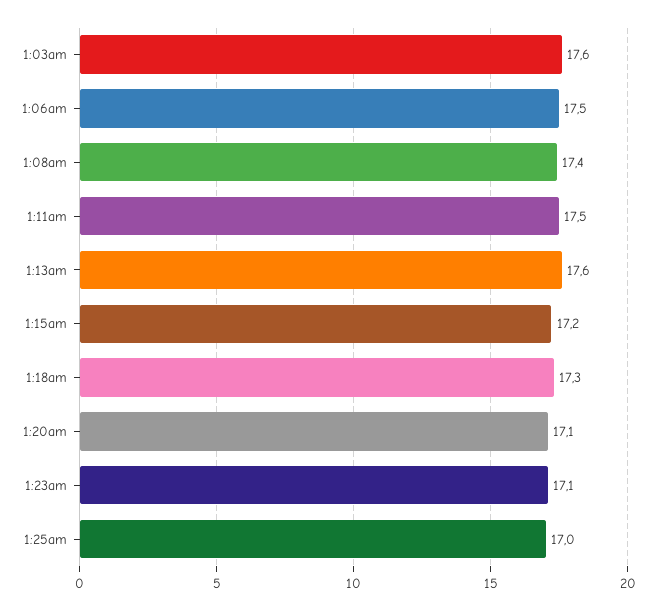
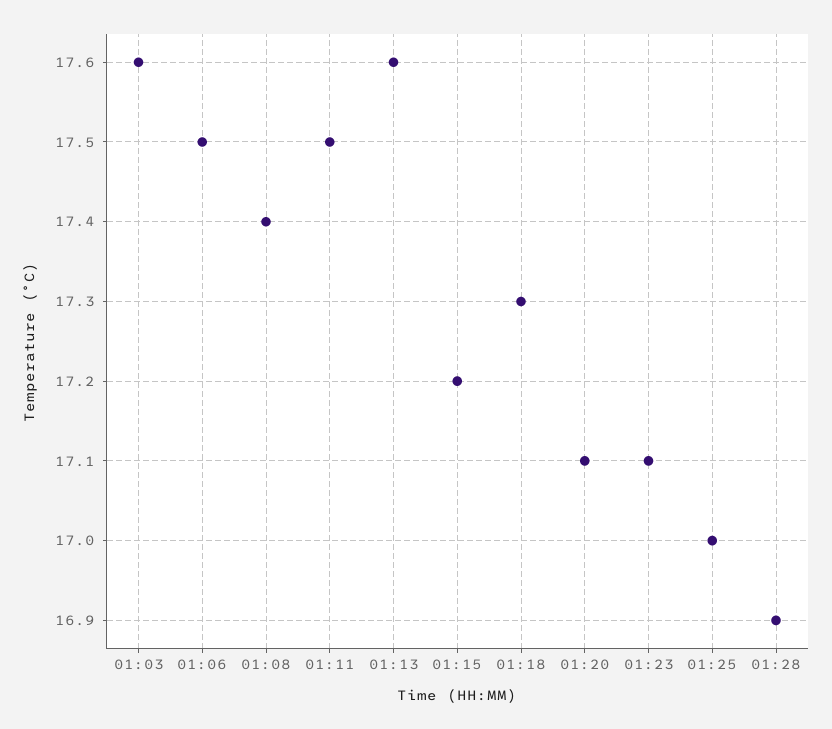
01:28: none -> 16.9

